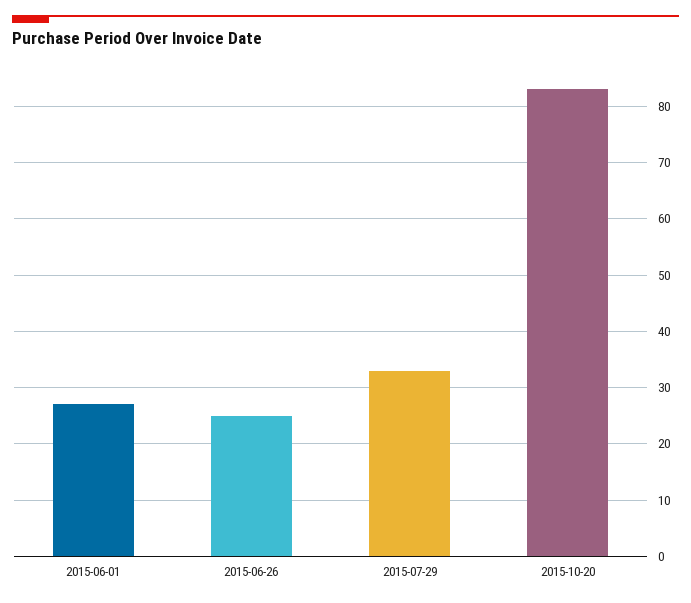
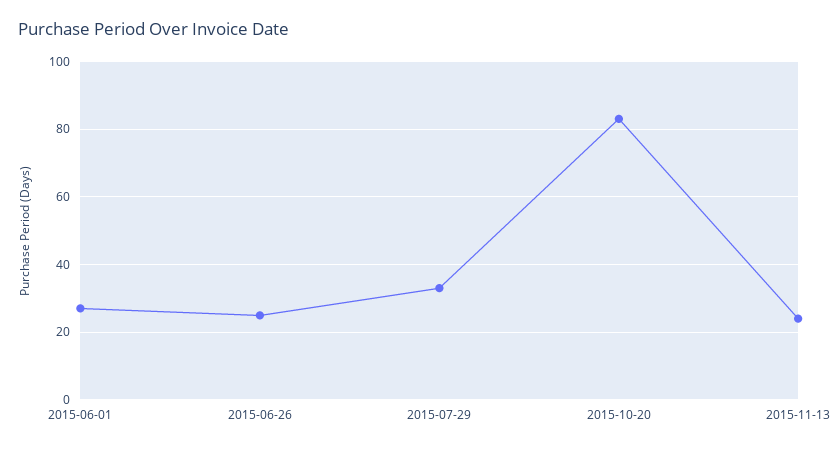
2015-11-13: none -> 25

